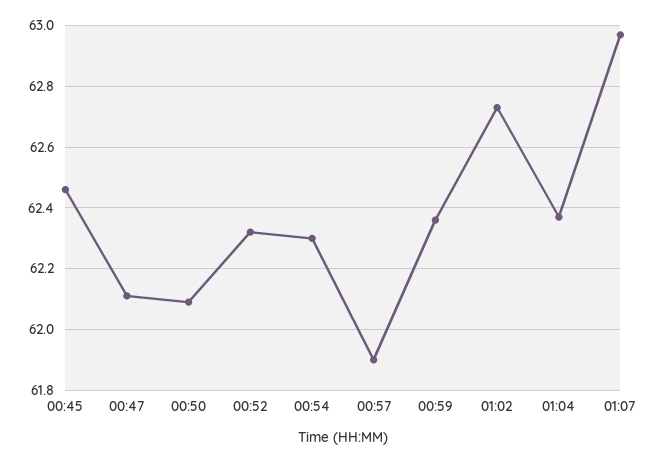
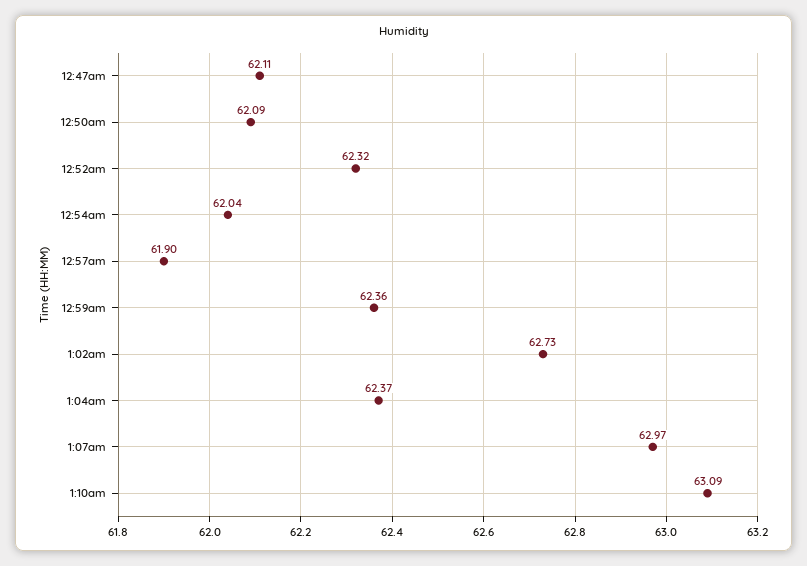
00:45: 62.45 -> none
00:54: 62.3 -> 62.04
1:10am: none -> 63.09

